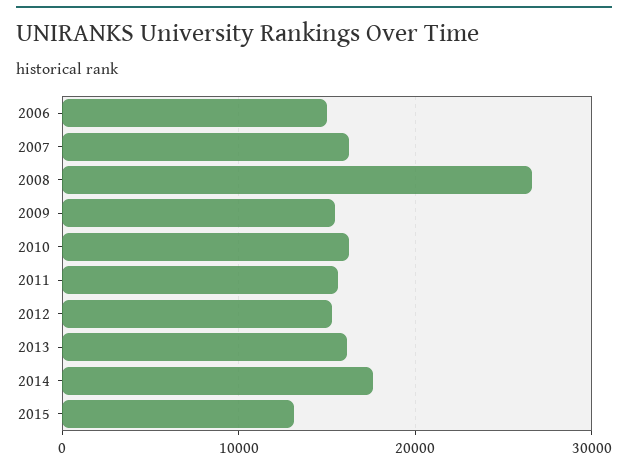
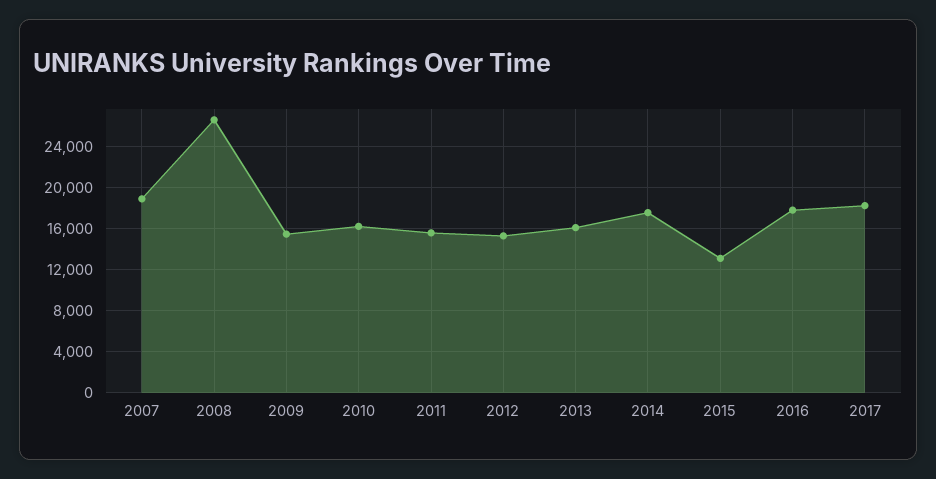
2006: 15000 -> none
2007: 16000 -> 19000
2016: none -> 18000
2017: none -> 18000

